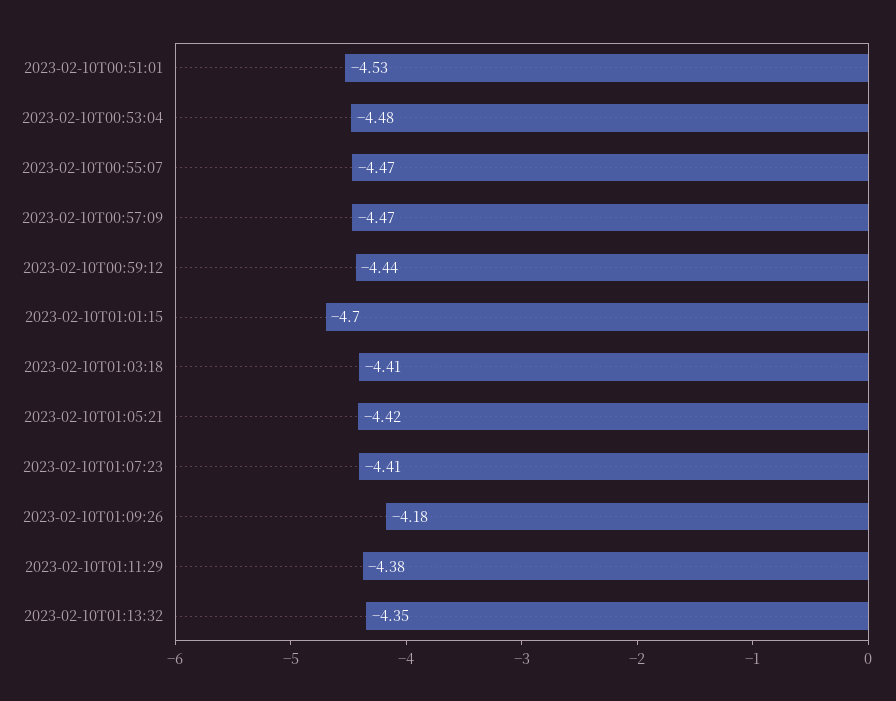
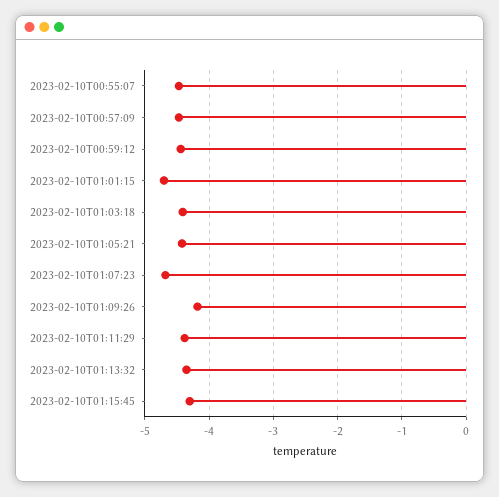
2023-02-10T00:51:01: -4.53 -> none
2023-02-10T00:53:04: -4.48 -> none
2023-02-10T01:07:23: -4.41 -> -4.7
2023-02-10T01:15:45: none -> -4.3

